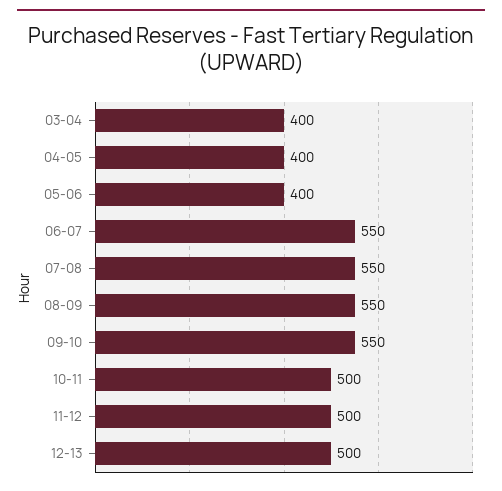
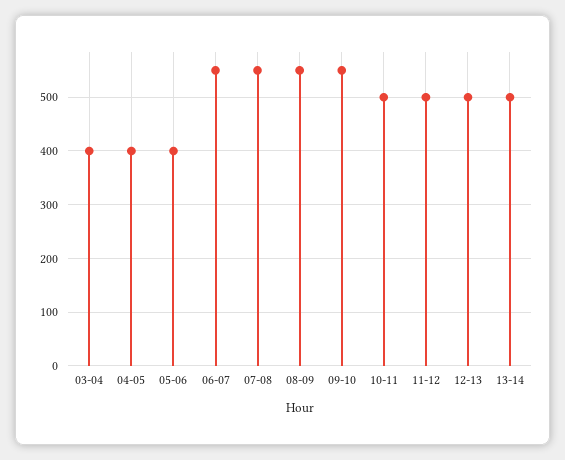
13-14: none -> 500

